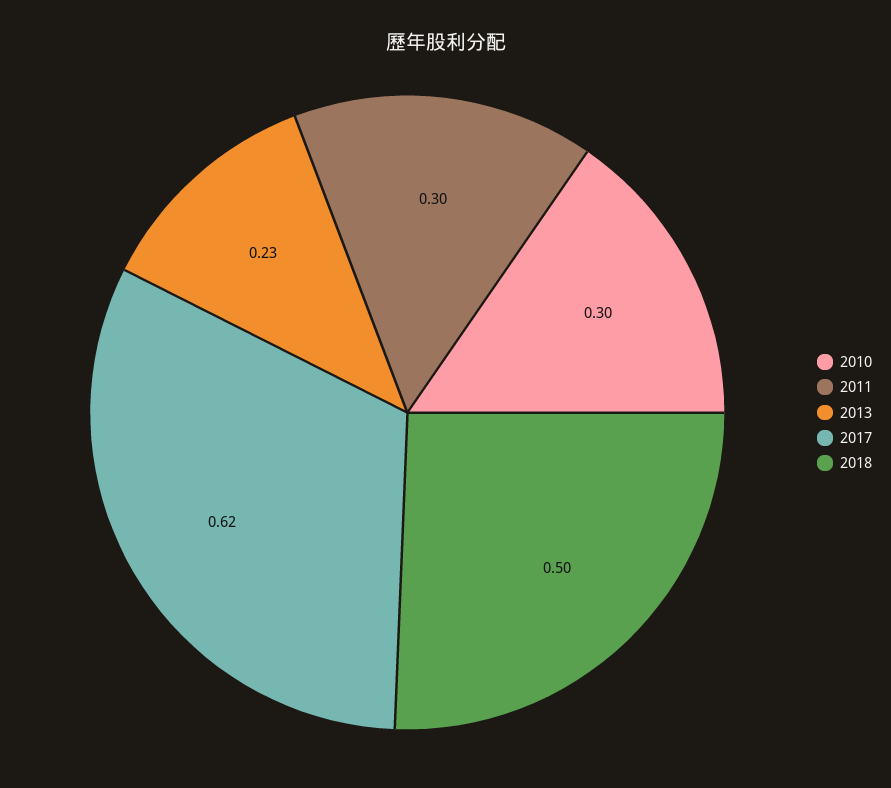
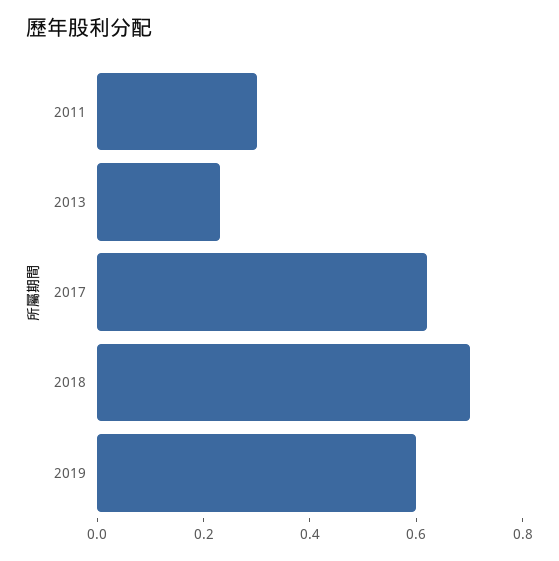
2010: 0.3 -> none
2018: 0.5 -> 0.7
2019: none -> 0.6

